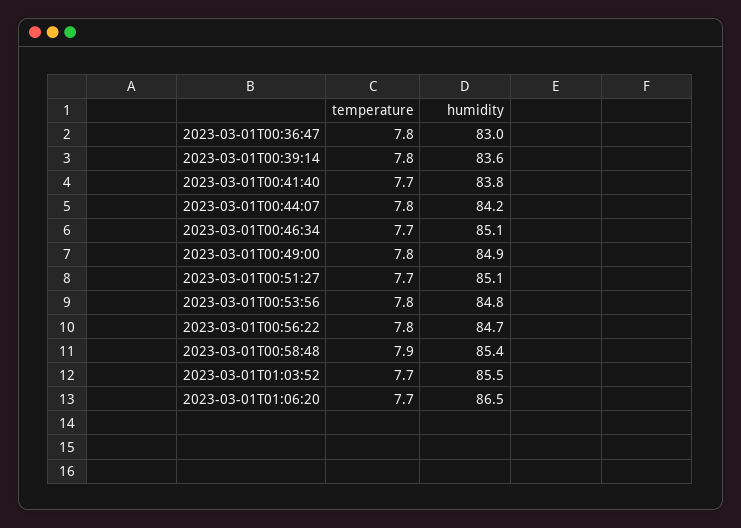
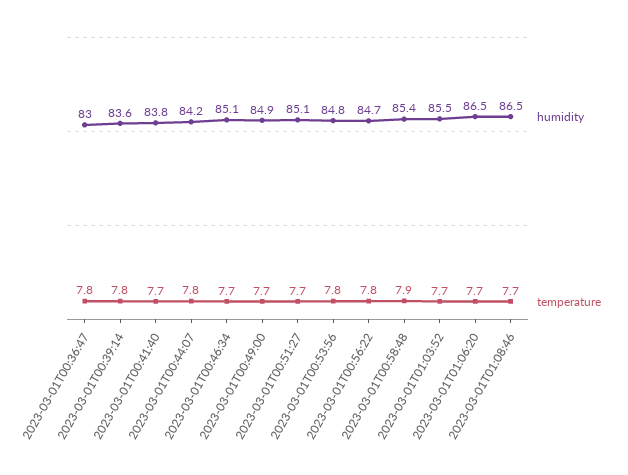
temperature, 2023-03-01T00:49:00: 7.8 -> 7.7
humidity, 2023-03-01T01:08:46: none -> 86.5
temperature, 2023-03-01T01:08:46: none -> 7.7

